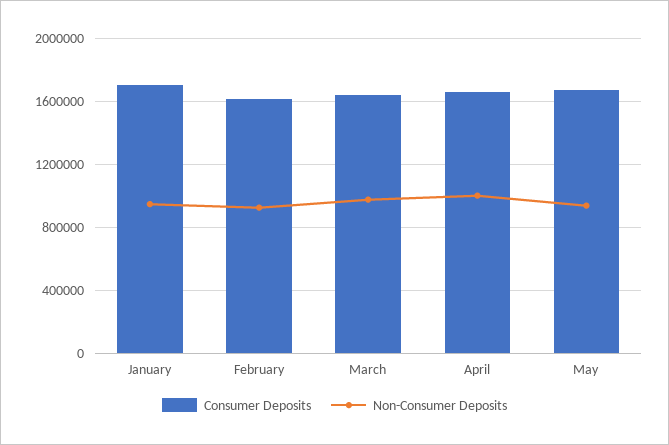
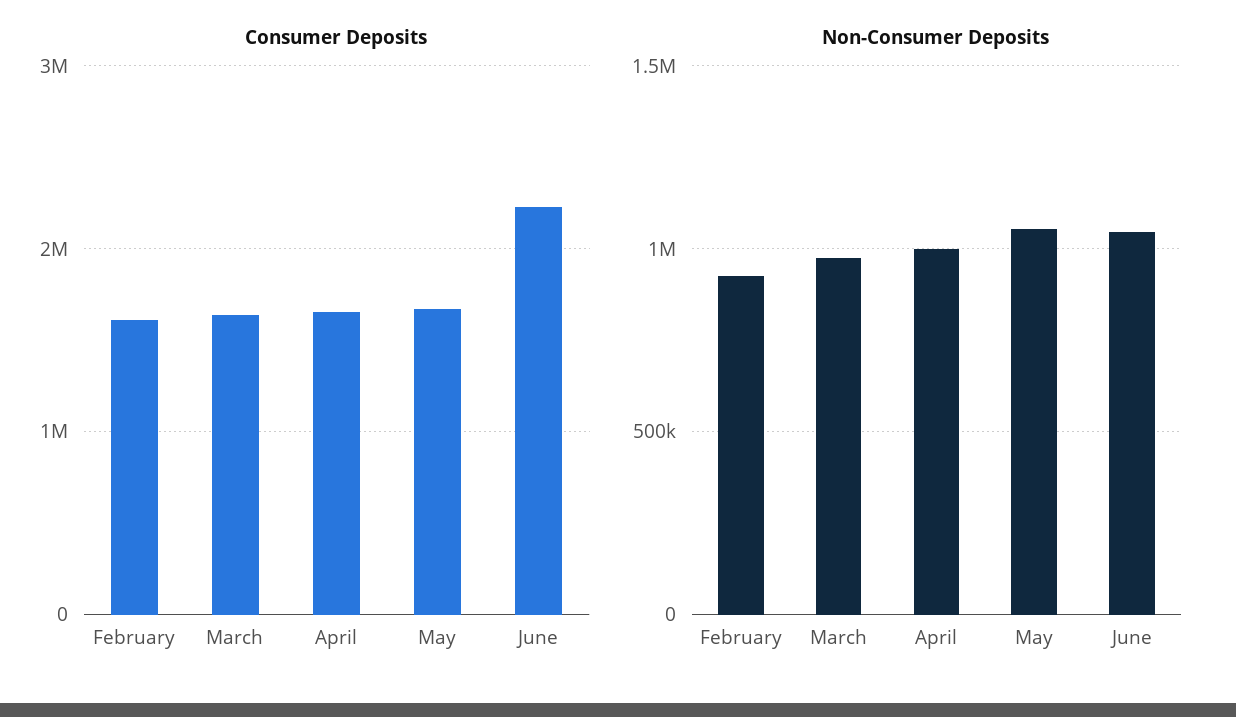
Consumer Deposits, January: 1700000 -> none
Non-Consumer Deposits, January: 950000 -> none
Non-Consumer Deposits, May: 950000 -> 1050000
Consumer Deposits, June: none -> 2200000
Non-Consumer Deposits, June: none -> 1050000

